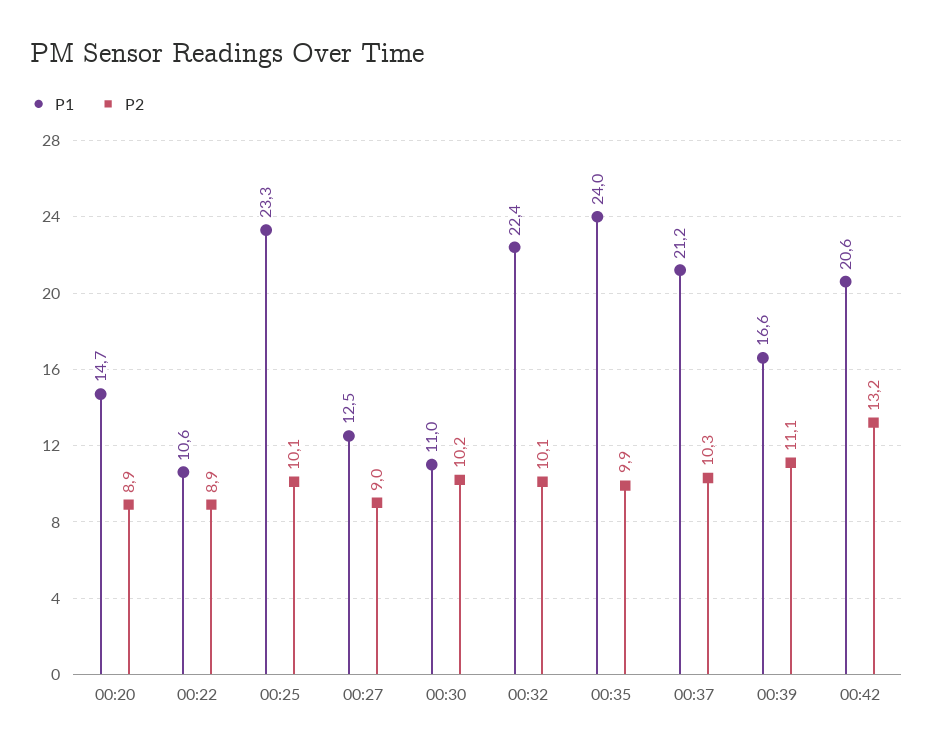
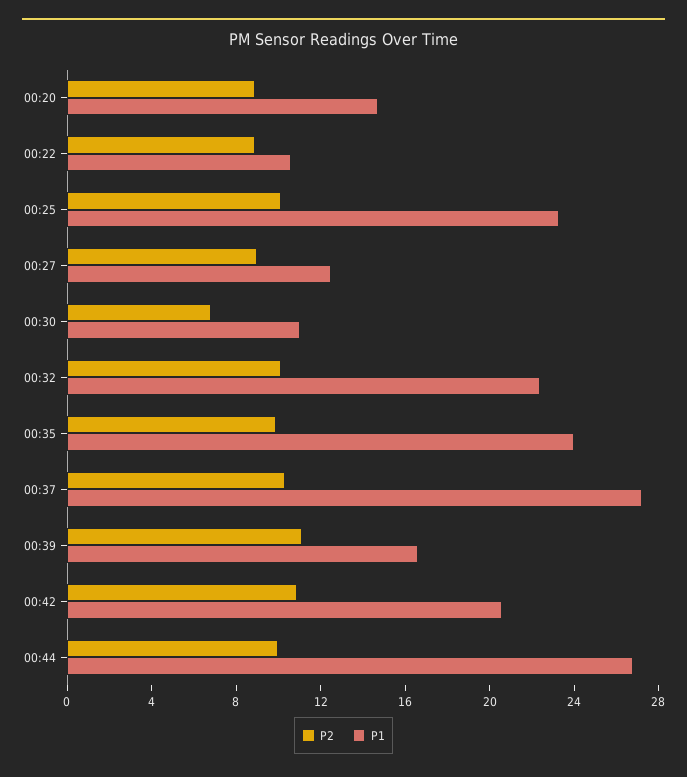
P2, 00:30: 10.2 -> 7
P1, 00:37: 21.2 -> 27
P2, 00:42: 13.2 -> 11
P2, 00:44: none -> 10
P1, 00:44: none -> 27

